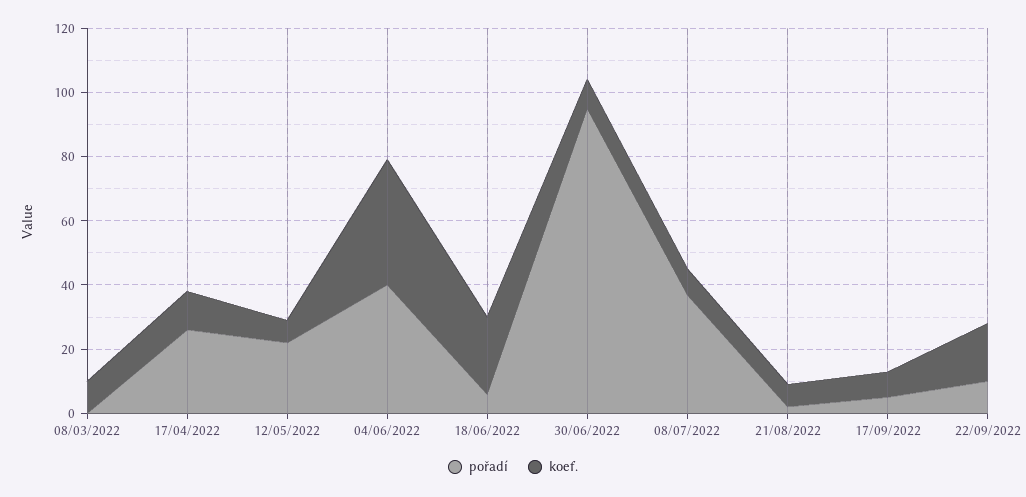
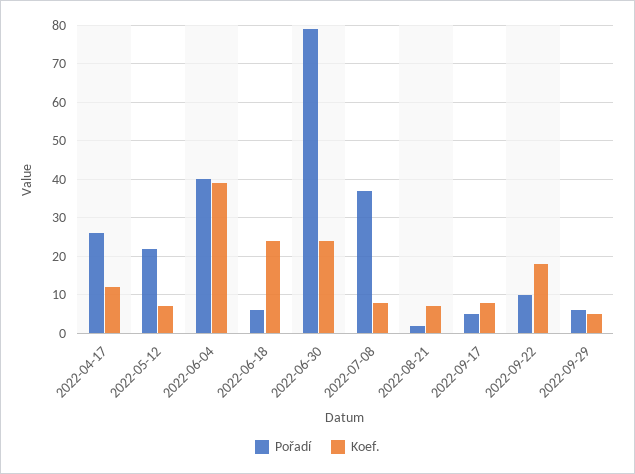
pořadí, 08/03/2022: 0 -> none
koef., 08/03/2022: 10 -> none
pořadí, 30/06/2022: 95 -> 80
koef., 30/06/2022: 10 -> 25
pořadí, 2022-09-29: none -> 5
koef., 2022-09-29: none -> 5

